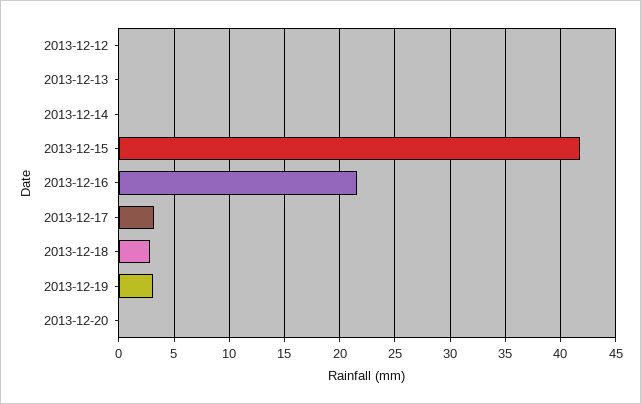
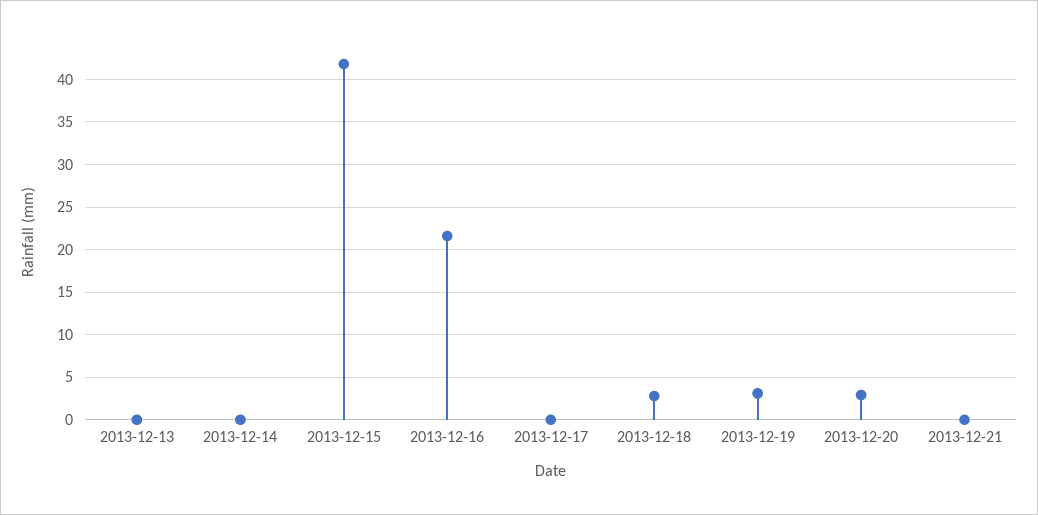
2013-12-12: 0 -> none
2013-12-17: 3 -> 0
2013-12-20: 0 -> 3
2013-12-21: none -> 0

